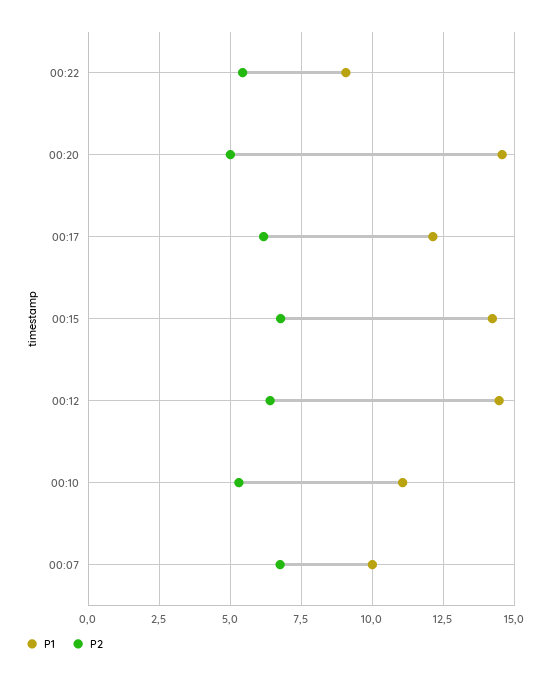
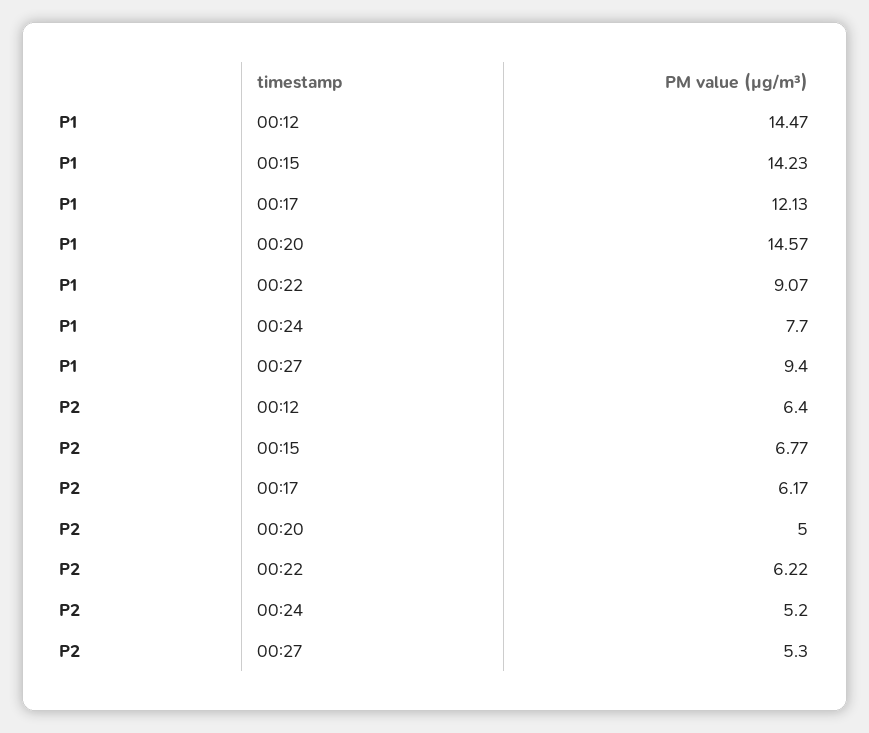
P2, 00:22: 5.5 -> 6.22
P1, 00:10: 11 -> none
P2, 00:10: 5.25 -> none
P1, 00:07: 10 -> none
P2, 00:07: 6.75 -> none
P1, 00:24: none -> 7.7
P1, 00:27: none -> 9.4
P2, 00:24: none -> 5.2
P2, 00:27: none -> 5.3

